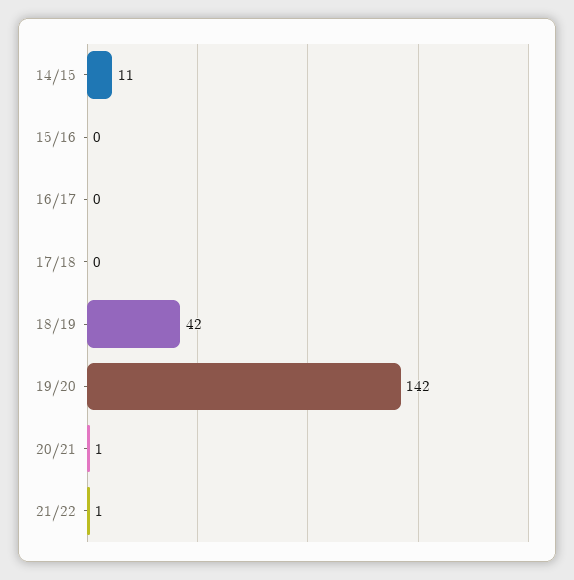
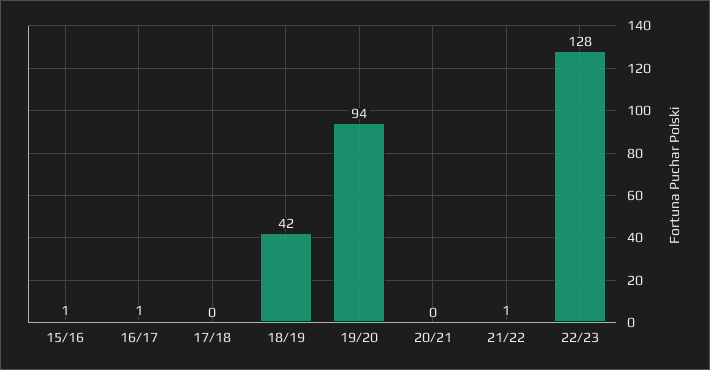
14/15: 11 -> none
15/16: 0 -> 1
16/17: 0 -> 1
19/20: 142 -> 94
20/21: 1 -> 0
22/23: none -> 128

